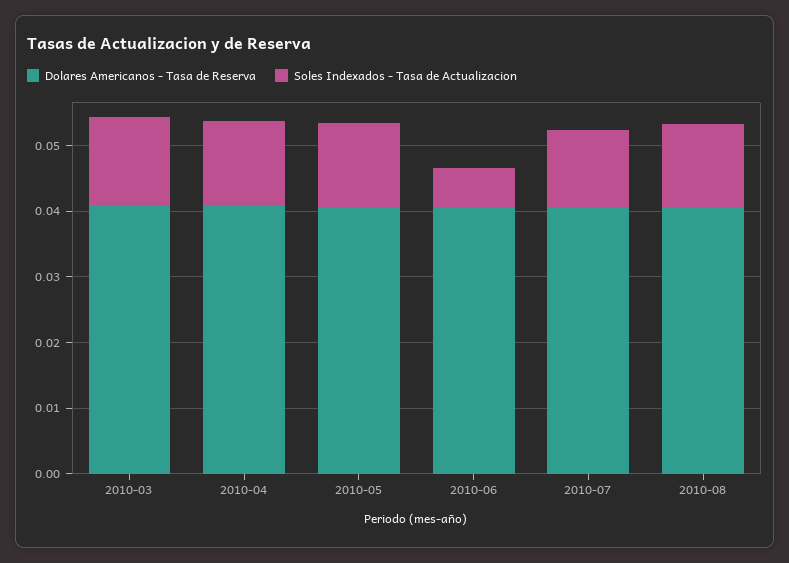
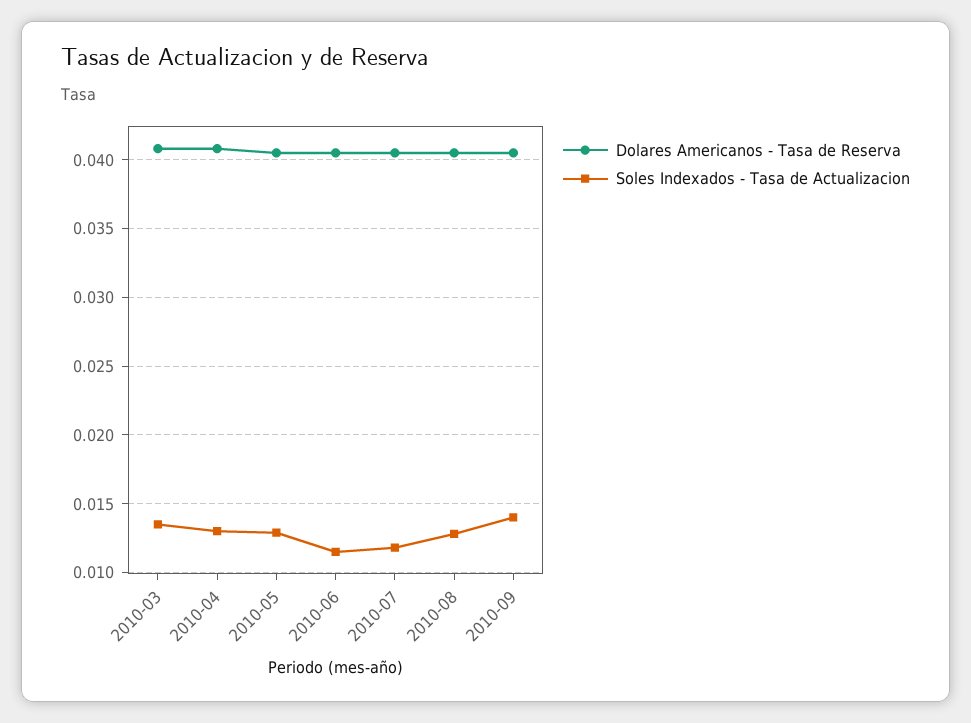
Soles Indexados - Tasa de Actualizacion, 2010-06: 0.006 -> 0.0115
Dolares Americanos - Tasa de Reserva, 2010-09: none -> 0.0405
Soles Indexados - Tasa de Actualizacion, 2010-09: none -> 0.014

